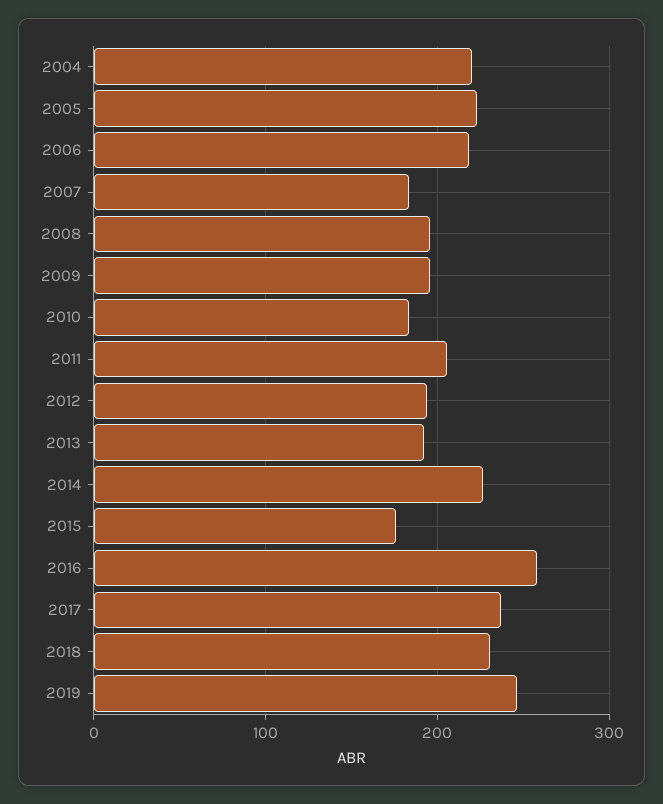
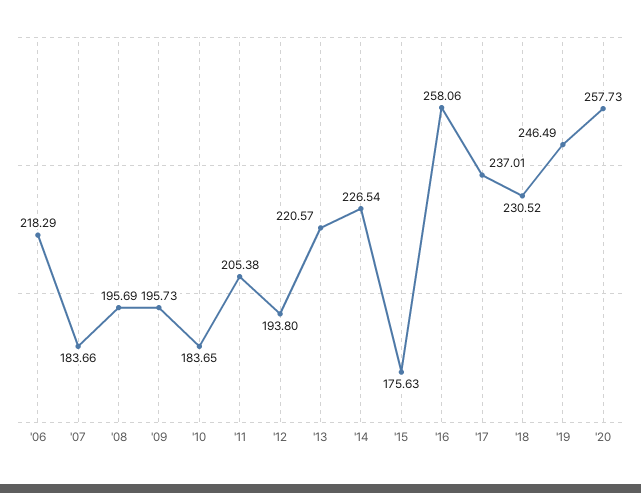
2004: 220 -> none
2005: 220 -> none
2013: 190 -> 220.57
'20: none -> 257.73

